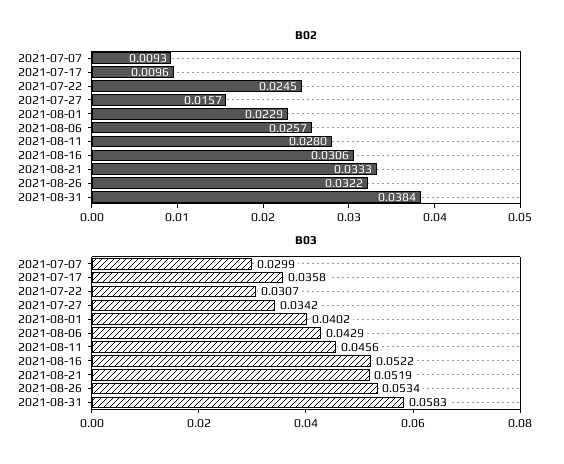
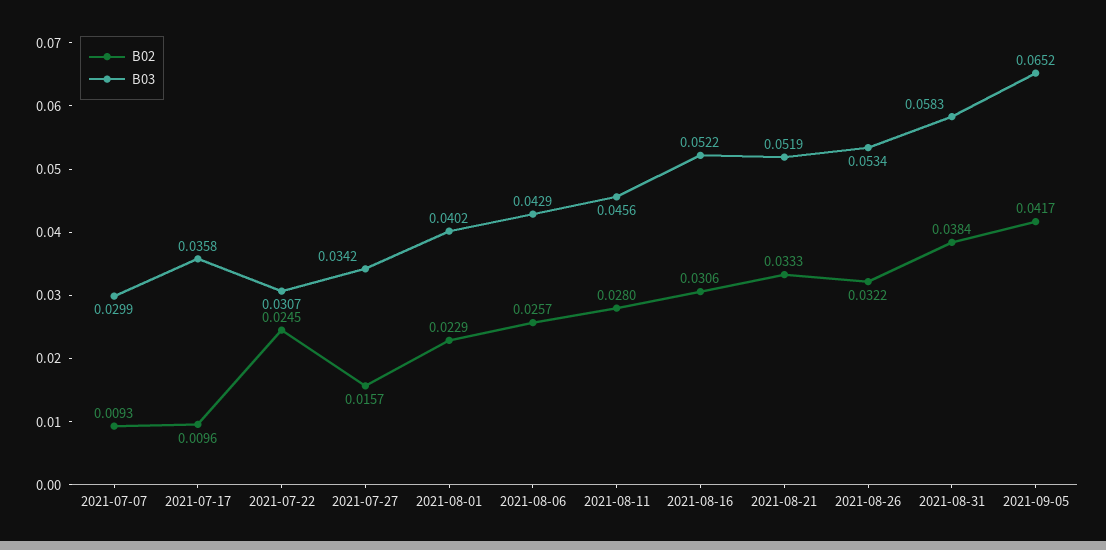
B02, 2021-09-05: none -> 0.0417
B03, 2021-09-05: none -> 0.0652

